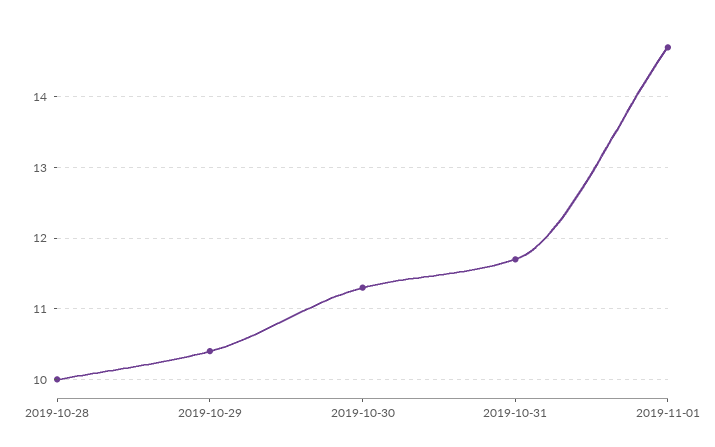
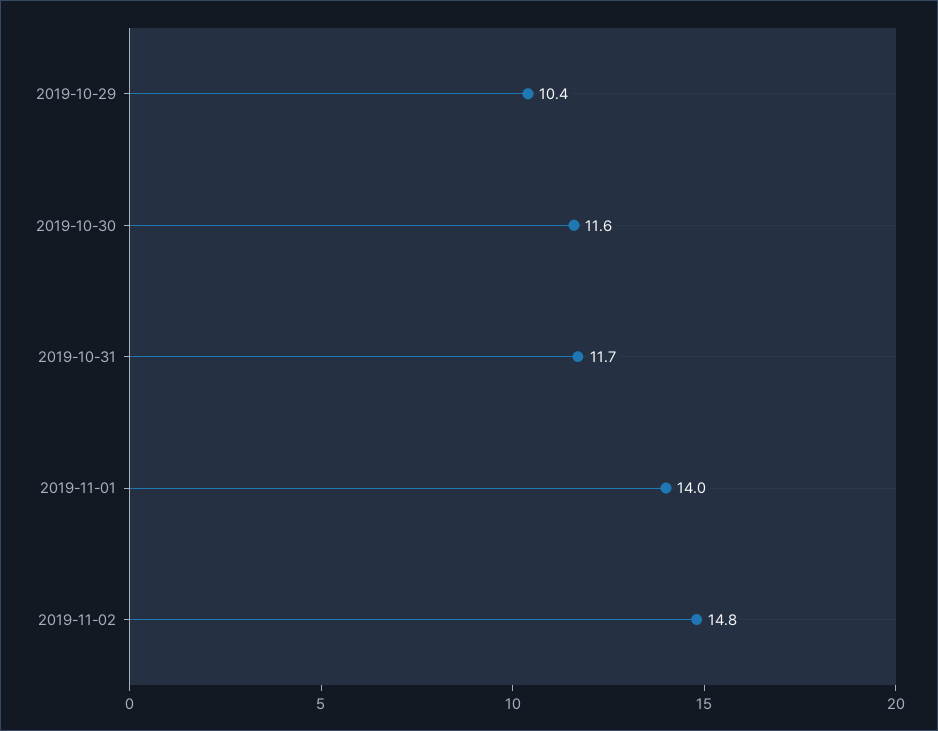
2019-10-28: 10 -> none
2019-10-30: 11.3 -> 11.6
2019-11-01: 14.7 -> 14
2019-11-02: none -> 14.8

